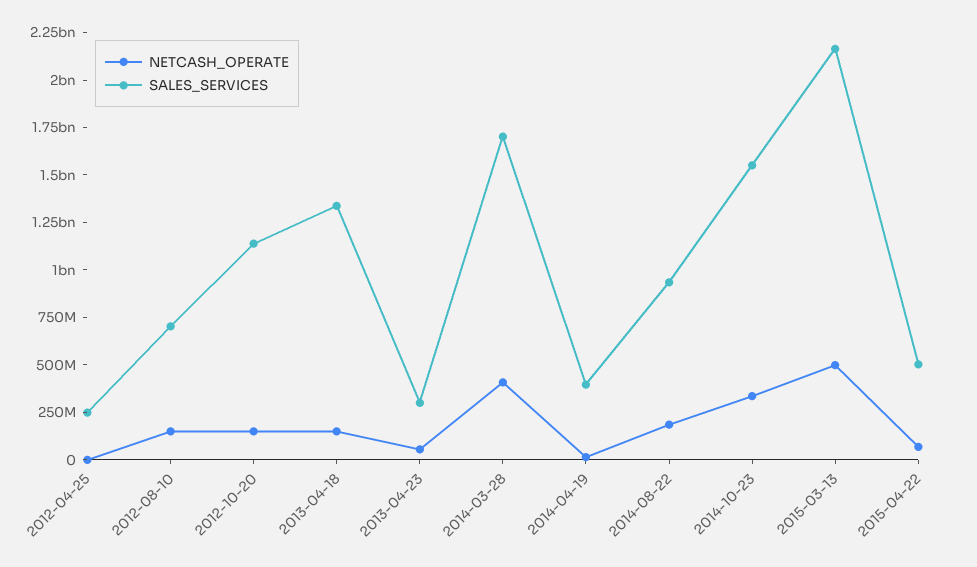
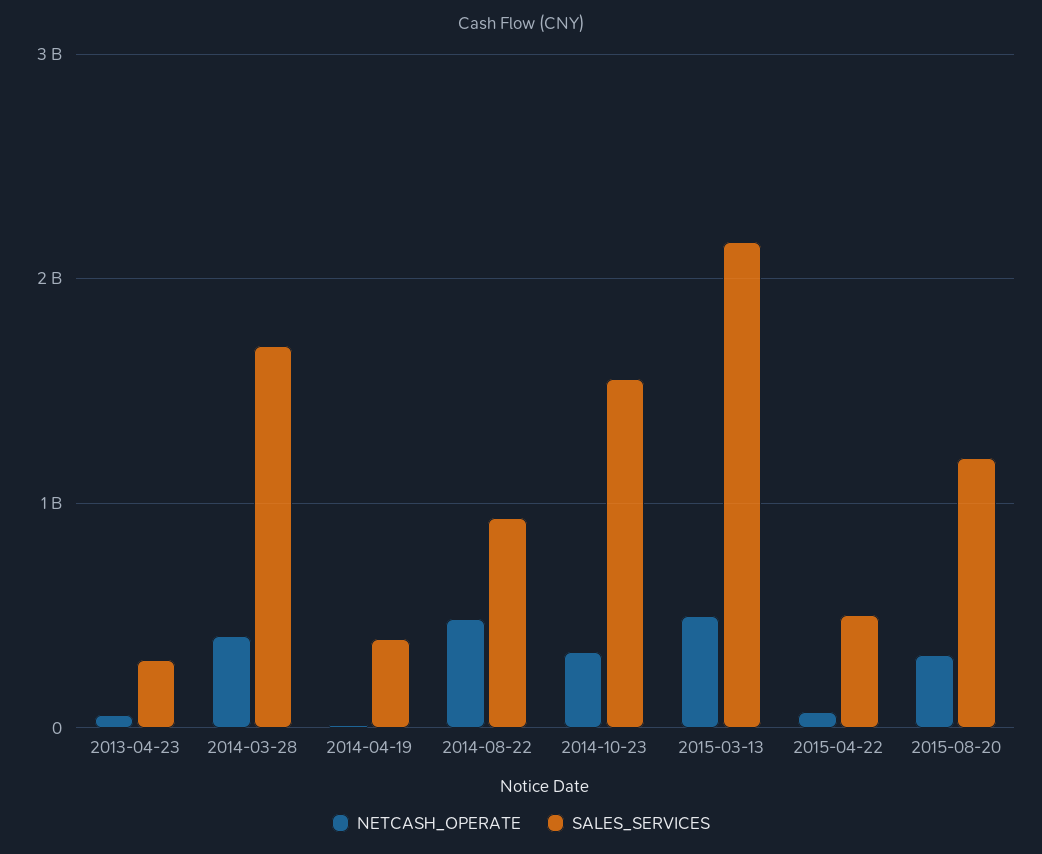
NETCASH_OPERATE, 2012-04-25: 0 -> none
SALES_SERVICES, 2012-04-25: 250000000 -> none
NETCASH_OPERATE, 2012-08-10: 150000000 -> none
SALES_SERVICES, 2012-08-10: 700000000 -> none
NETCASH_OPERATE, 2012-10-20: 150000000 -> none
SALES_SERVICES, 2012-10-20: 1150000000 -> none
NETCASH_OPERATE, 2013-04-18: 150000000 -> none
SALES_SERVICES, 2013-04-18: 1350000000 -> none
NETCASH_OPERATE, 2014-08-22: 200000000 -> 500000000
NETCASH_OPERATE, 2015-08-20: none -> 300000000
SALES_SERVICES, 2015-08-20: none -> 1200000000

